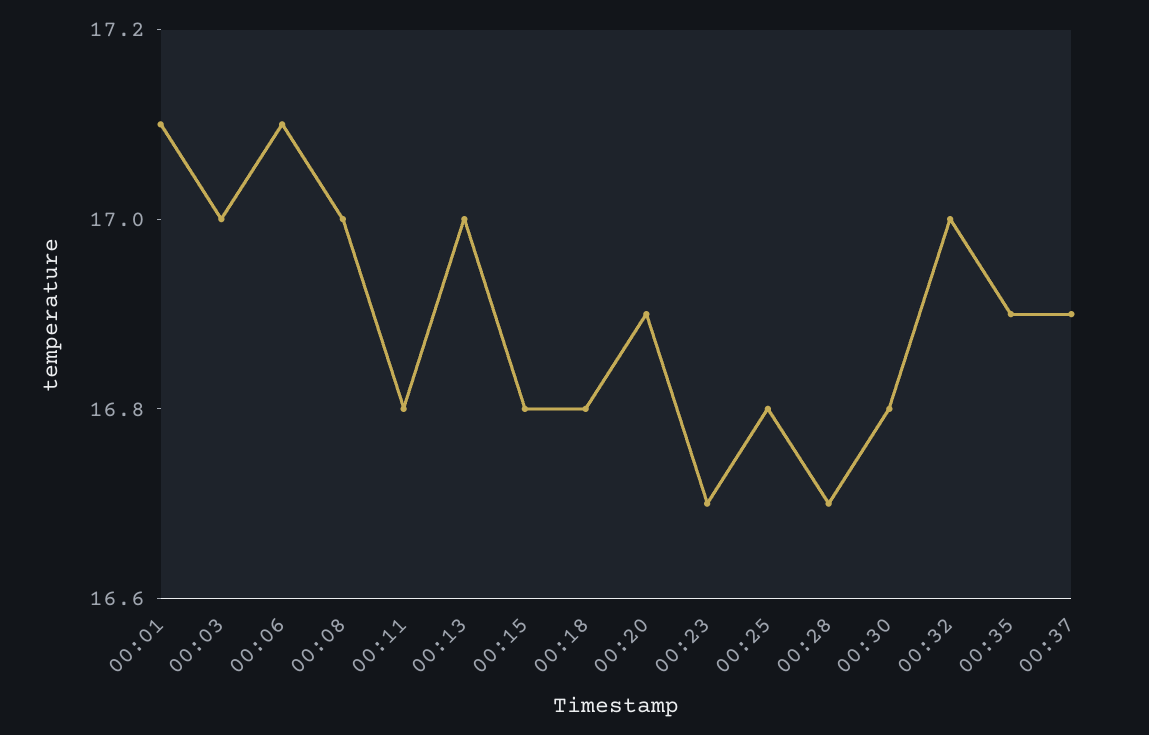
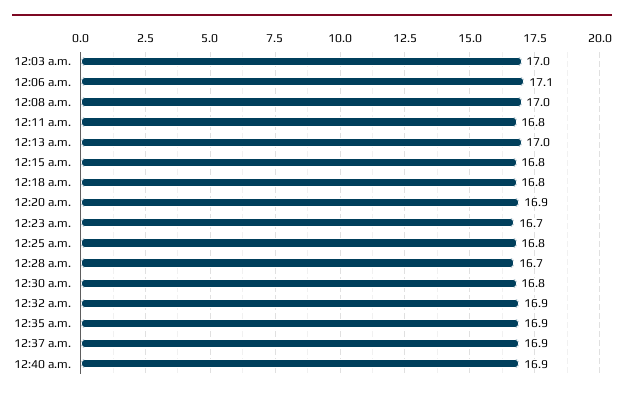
00:01: 17.1 -> none
00:32: 17 -> 16.9
12:40 a.m.: none -> 16.9

